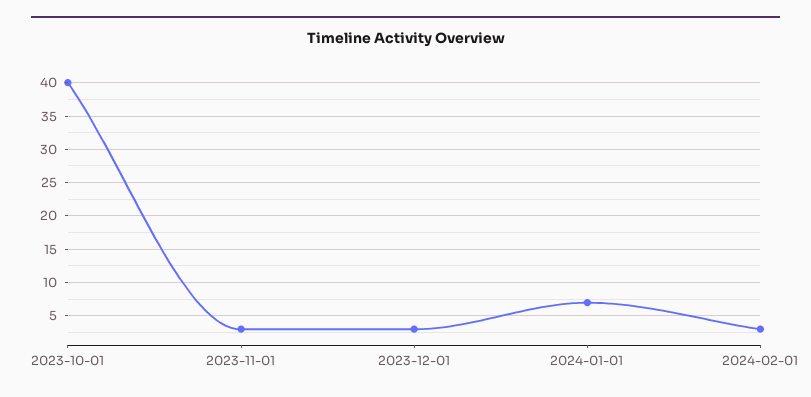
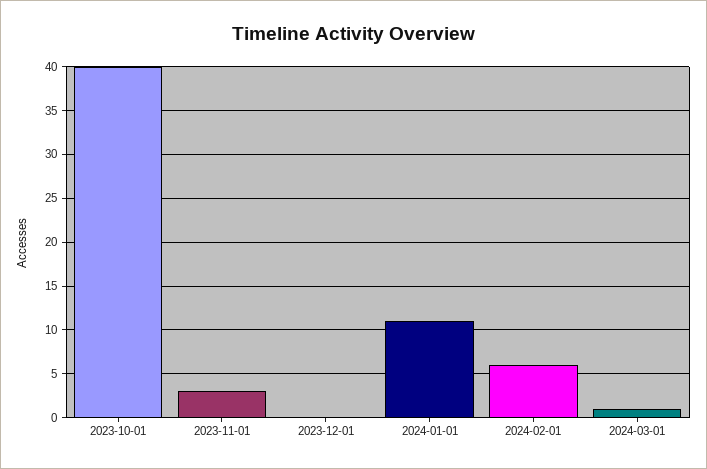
2023-12-01: 3 -> 0
2024-01-01: 7 -> 11
2024-02-01: 3 -> 6
2024-03-01: none -> 1

